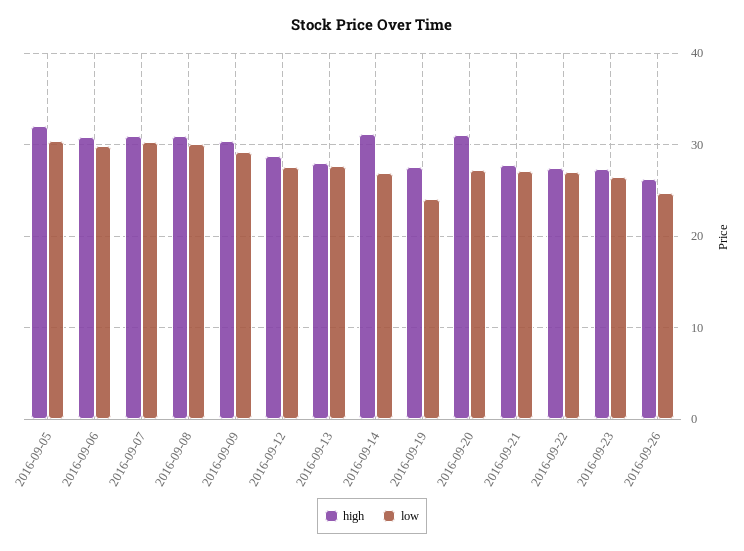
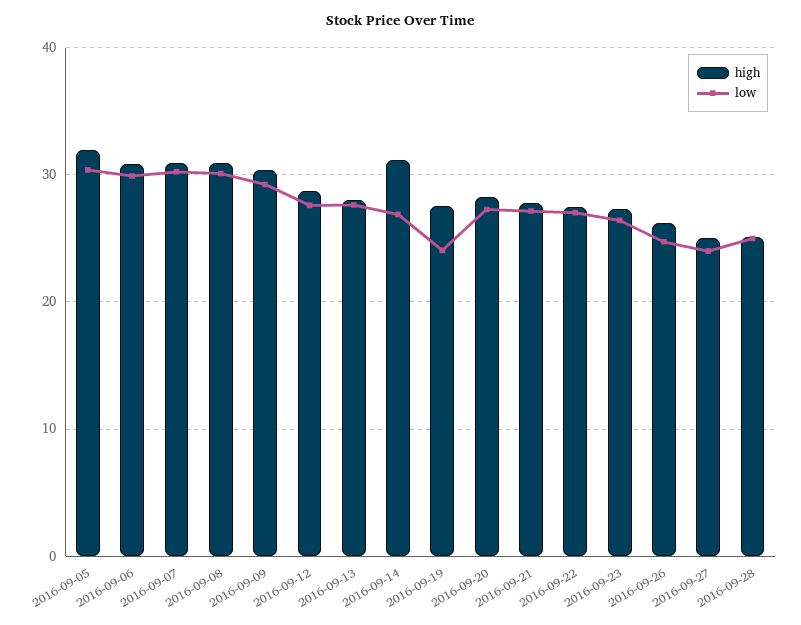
high, 2016-09-20: 31 -> 28
high, 2016-09-27: none -> 25
low, 2016-09-27: none -> 24
high, 2016-09-28: none -> 25
low, 2016-09-28: none -> 25

